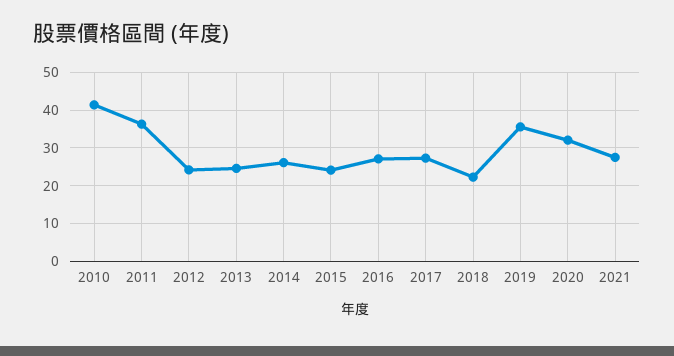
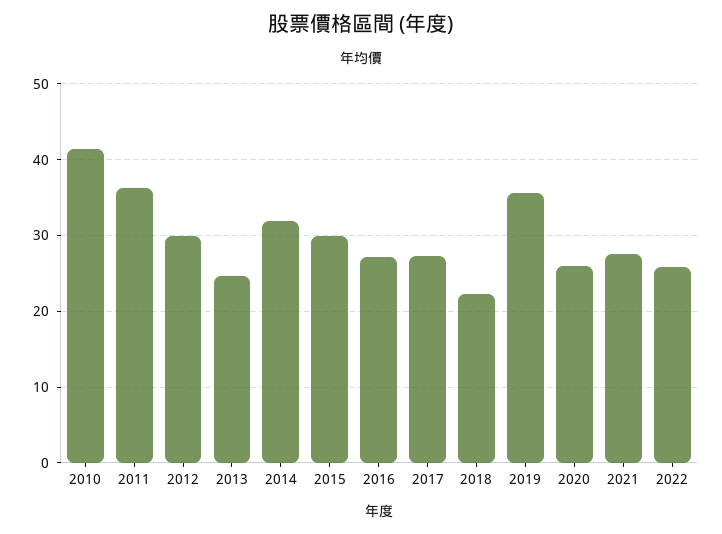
2012: 24 -> 30
2014: 26 -> 32
2015: 24 -> 30
2020: 32 -> 26
2022: none -> 26

